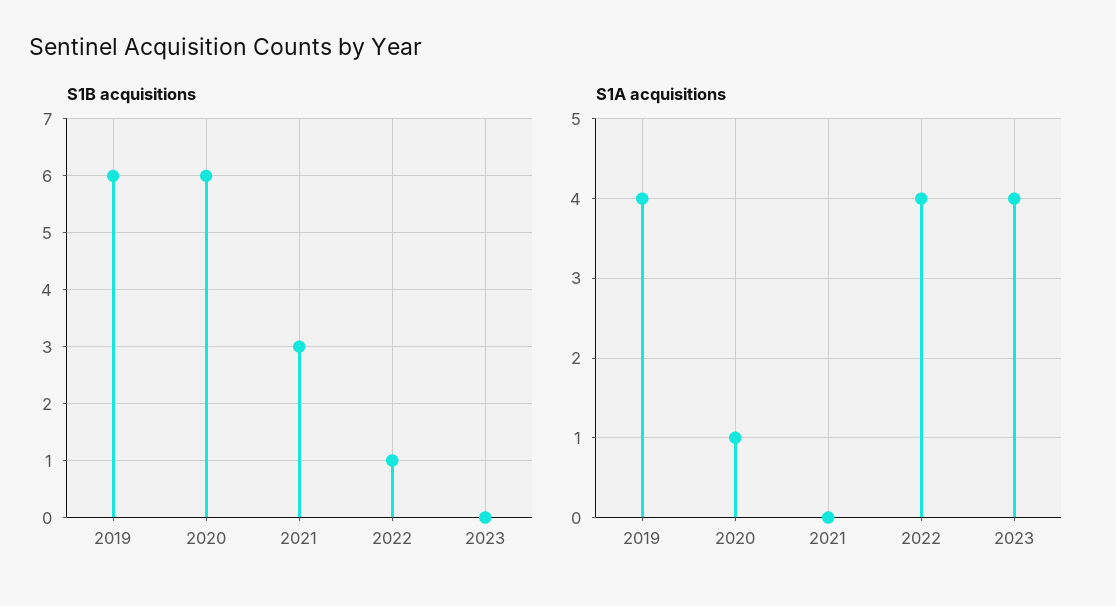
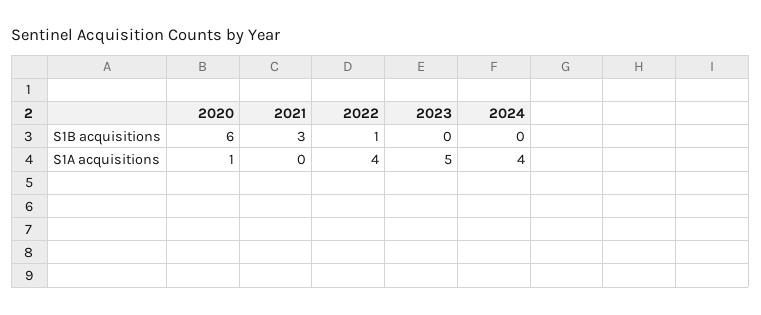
S1B acquisitions, 2019: 6 -> none
S1A acquisitions, 2019: 4 -> none
S1A acquisitions, 2023: 4 -> 5
S1B acquisitions, 2024: none -> 0
S1A acquisitions, 2024: none -> 4

